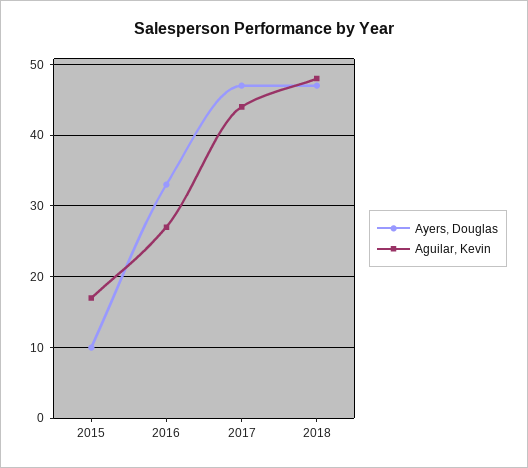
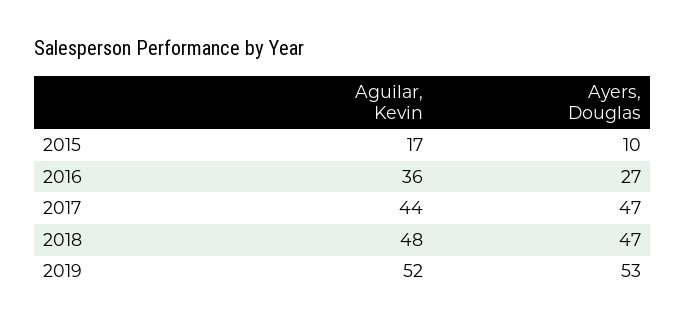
Ayers, Douglas, 2016: 33 -> 27
Aguilar, Kevin, 2016: 27 -> 36
Aguilar, Kevin, 2019: none -> 52
Ayers, Douglas, 2019: none -> 53

